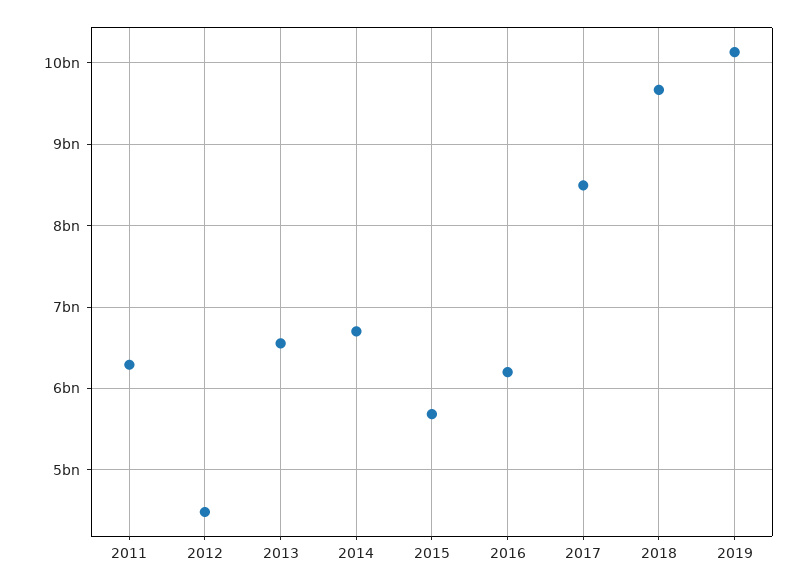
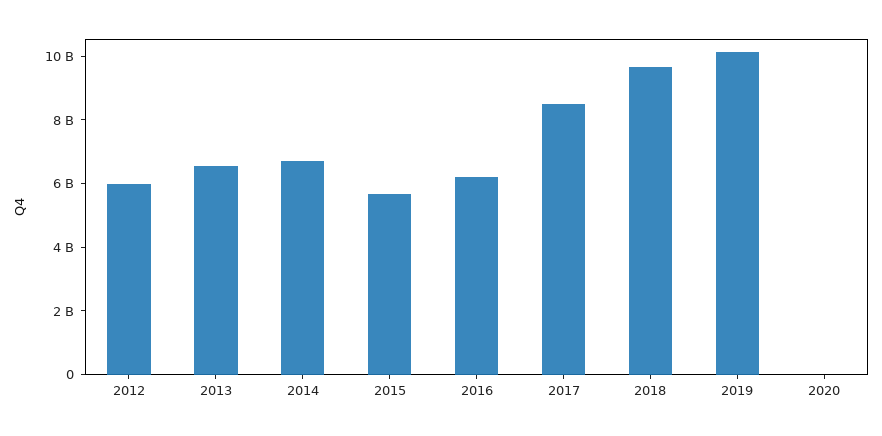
2011: 6300000000 -> none
2012: 4500000000 -> 6000000000
2020: none -> 0

